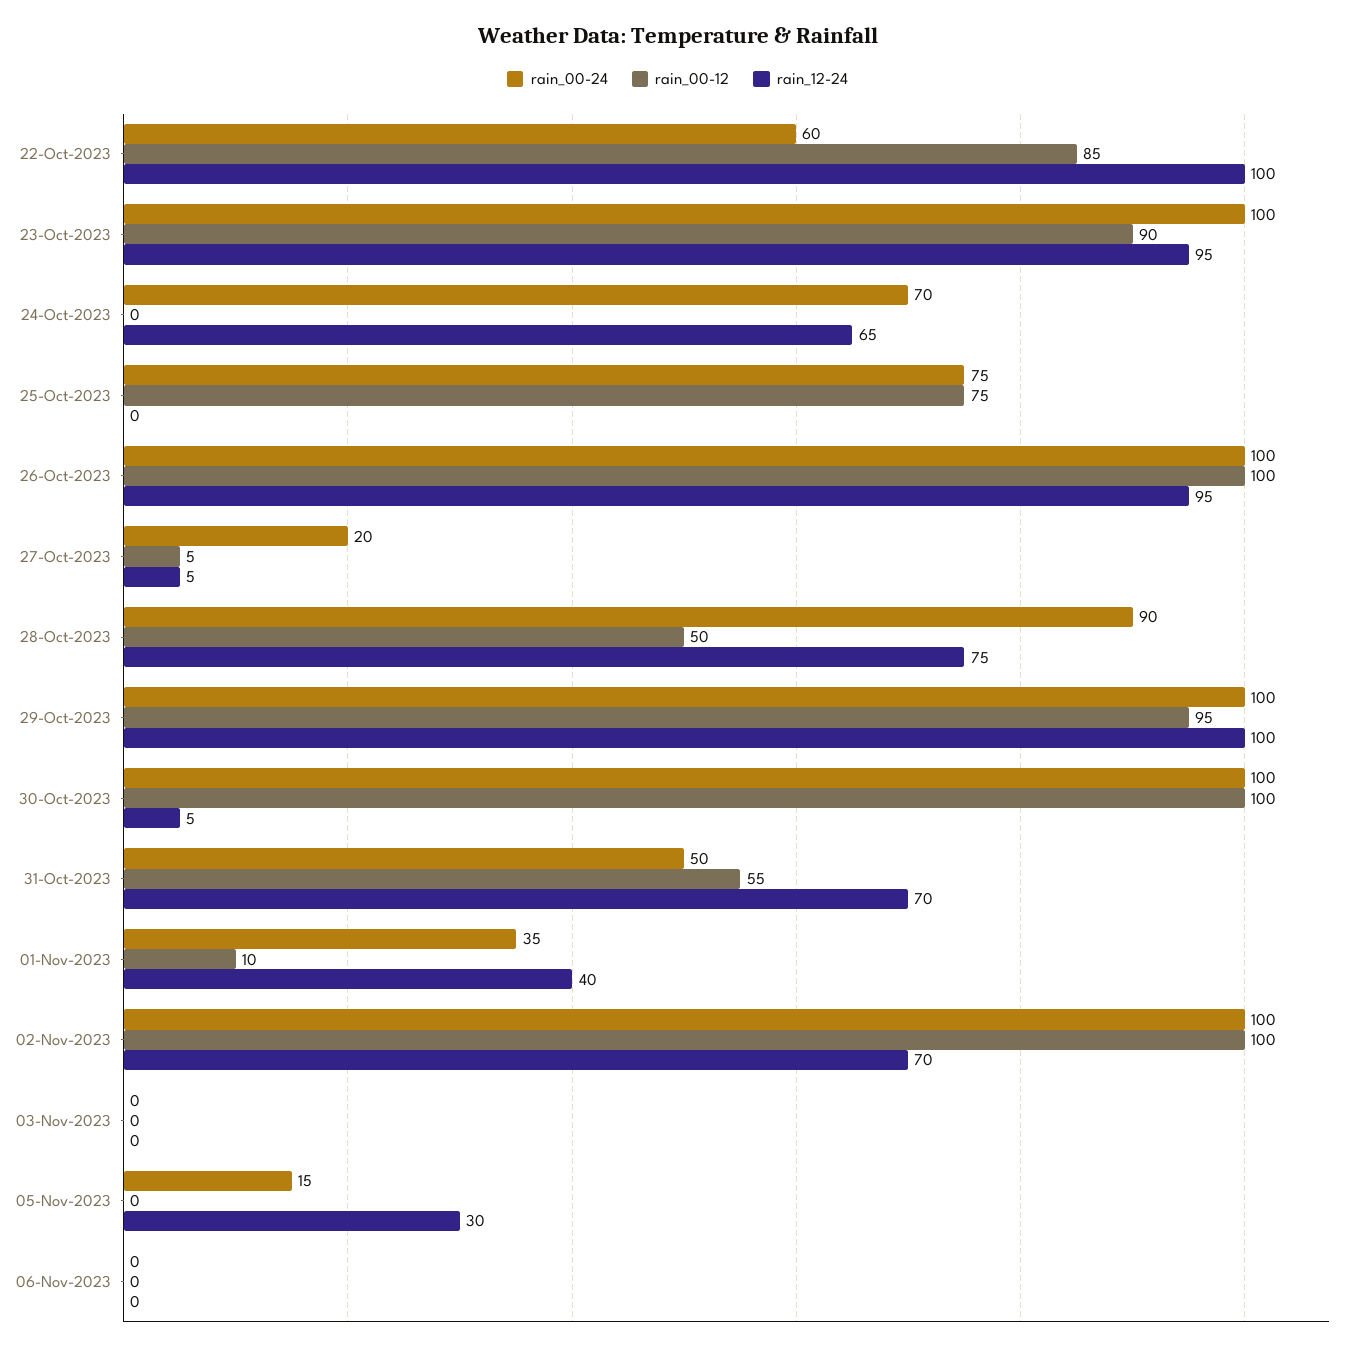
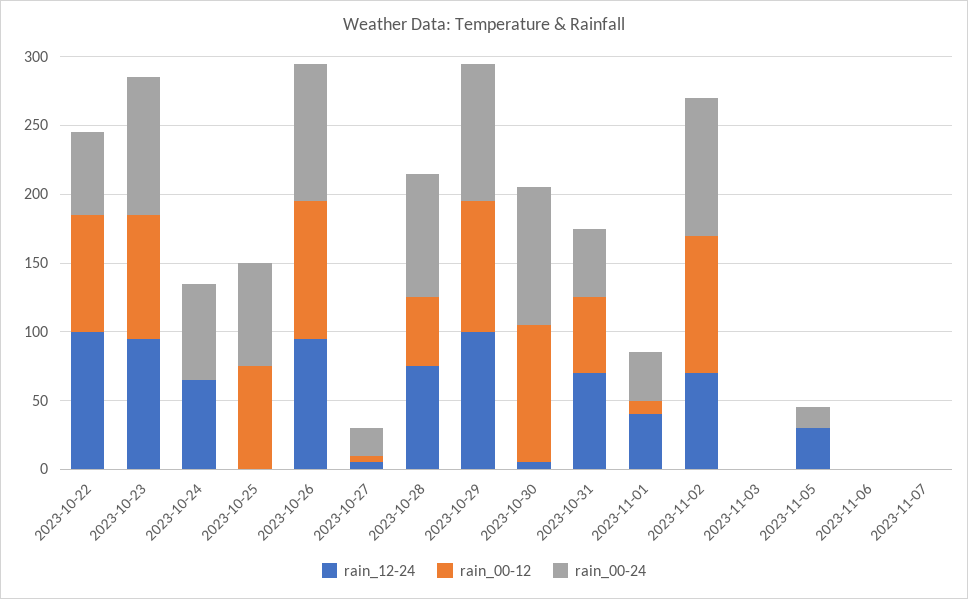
rain_12-24, 2023-11-07: none -> 0
rain_00-12, 2023-11-07: none -> 0
rain_00-24, 2023-11-07: none -> 0

